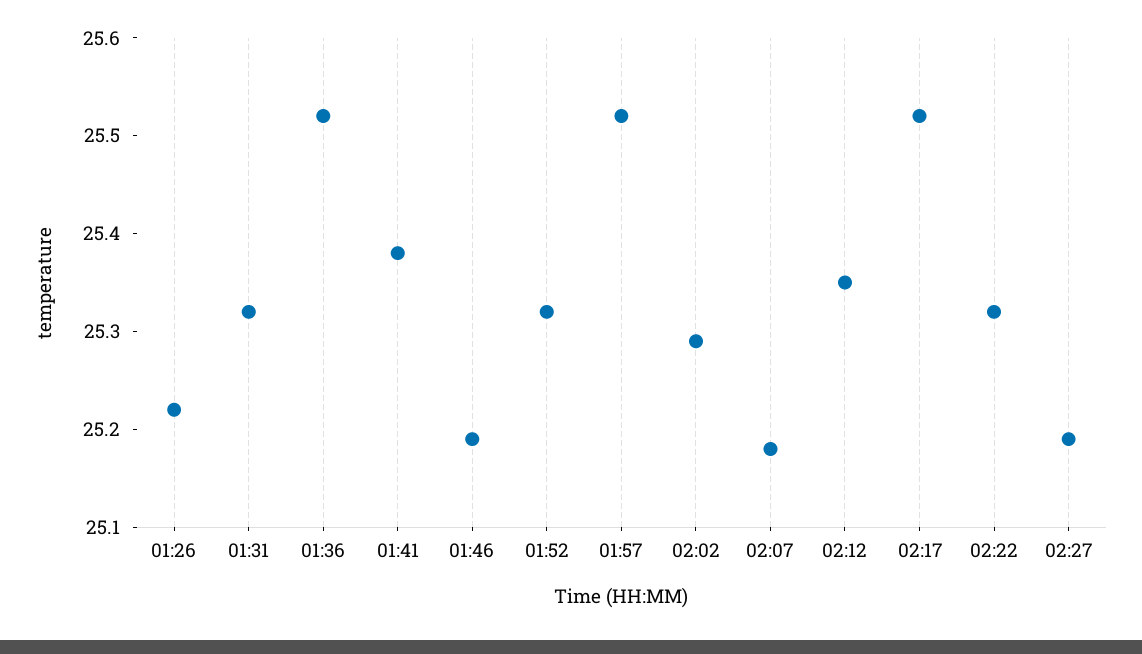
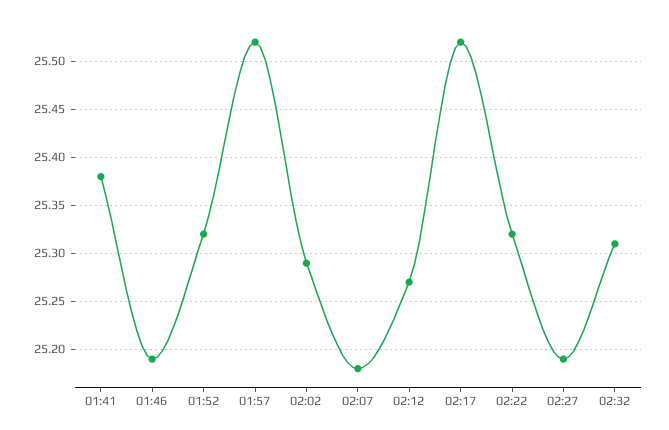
01:26: 25.22 -> none
01:31: 25.32 -> none
01:36: 25.52 -> none
02:12: 25.35 -> 25.27
02:32: none -> 25.31

